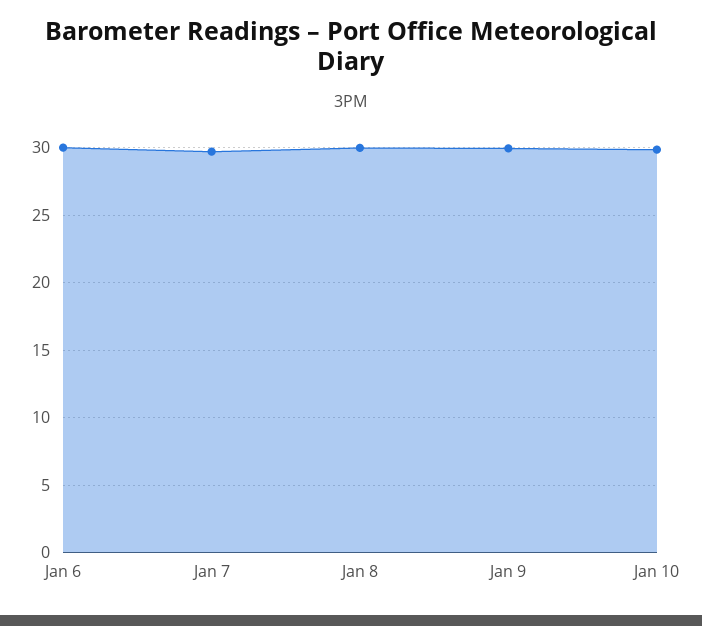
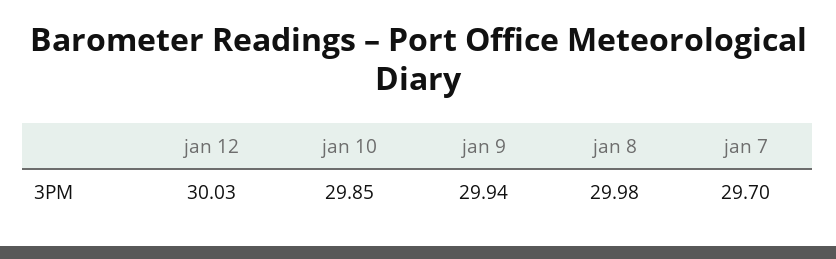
Jan 6: 30 -> none
jan 12: none -> 30.03

